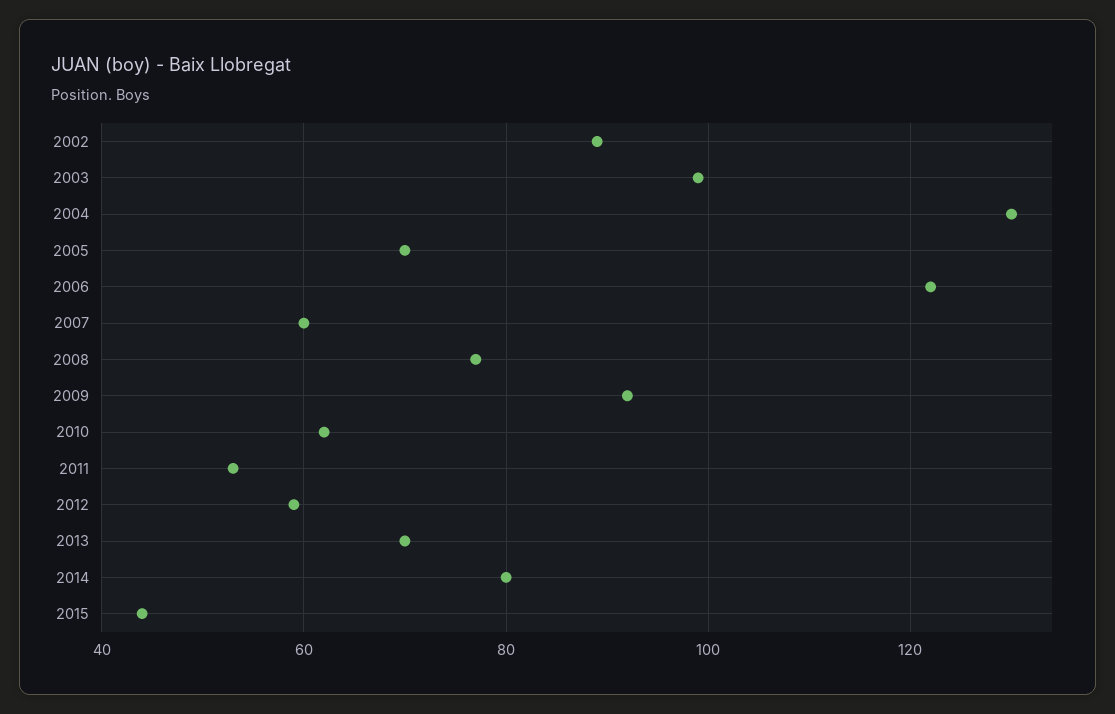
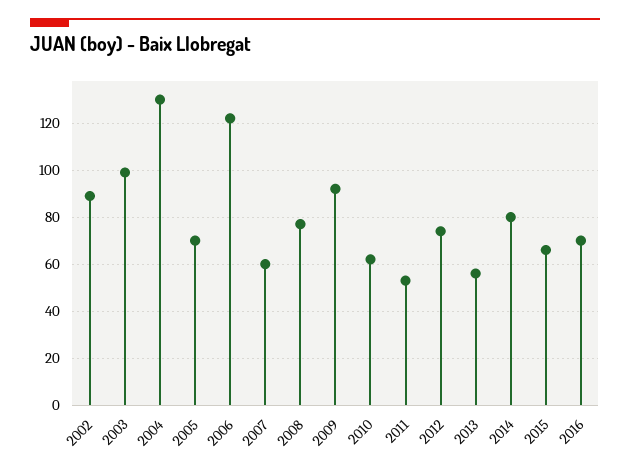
2012: 60 -> 75
2013: 70 -> 55
2015: 45 -> 65
2016: none -> 70

